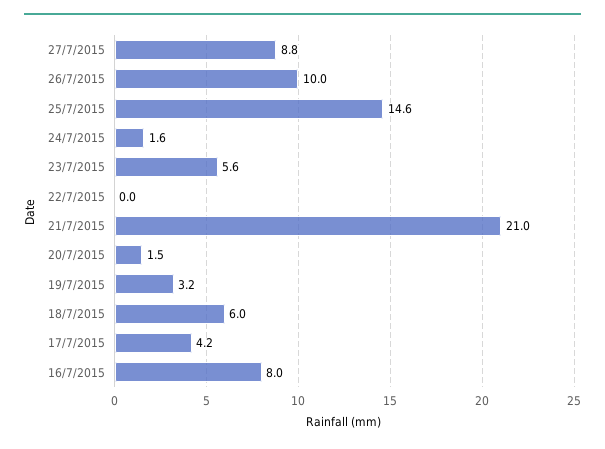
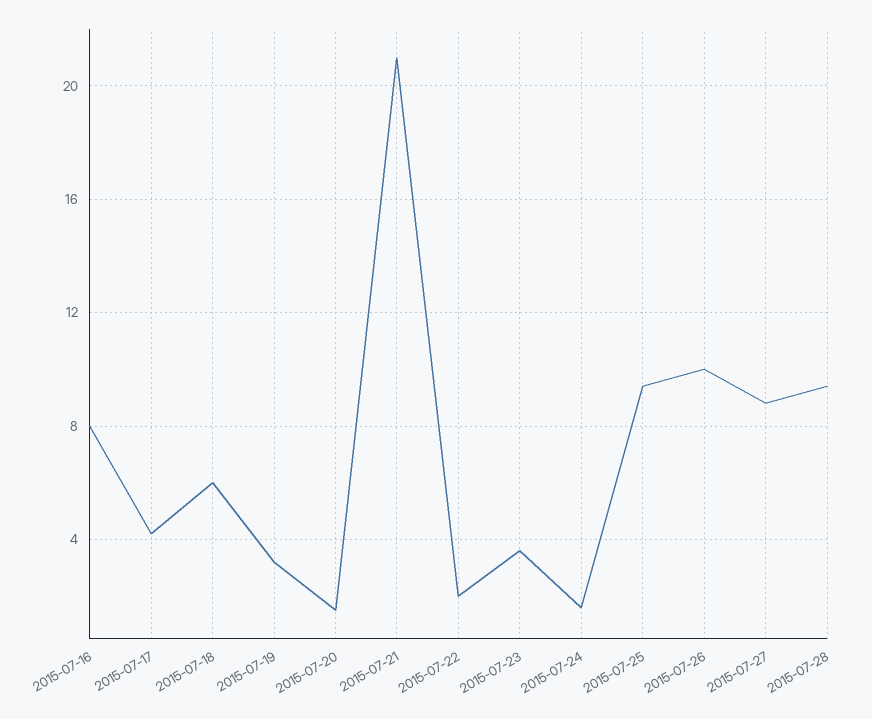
25/7/2015: 14.6 -> 9.5
23/7/2015: 5.6 -> 3.5
22/7/2015: 0 -> 2
2015-07-28: none -> 9.5

